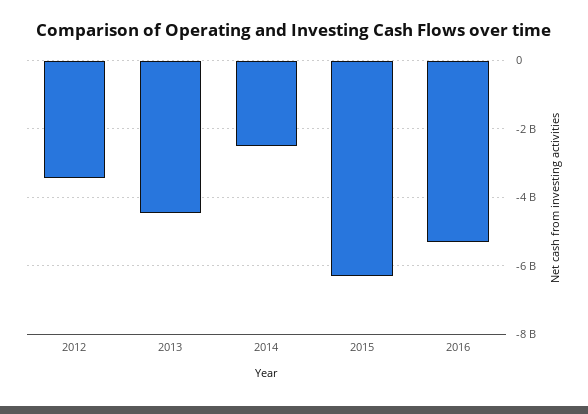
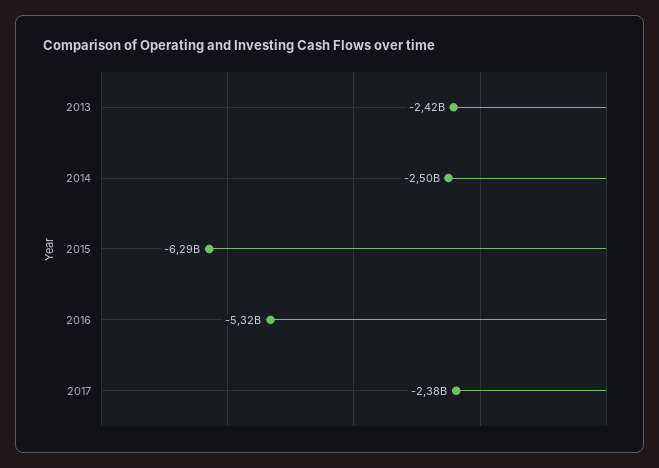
2012: -3400000000 -> none
2013: -4400000000 -> -2420000000
2017: none -> -2380000000

